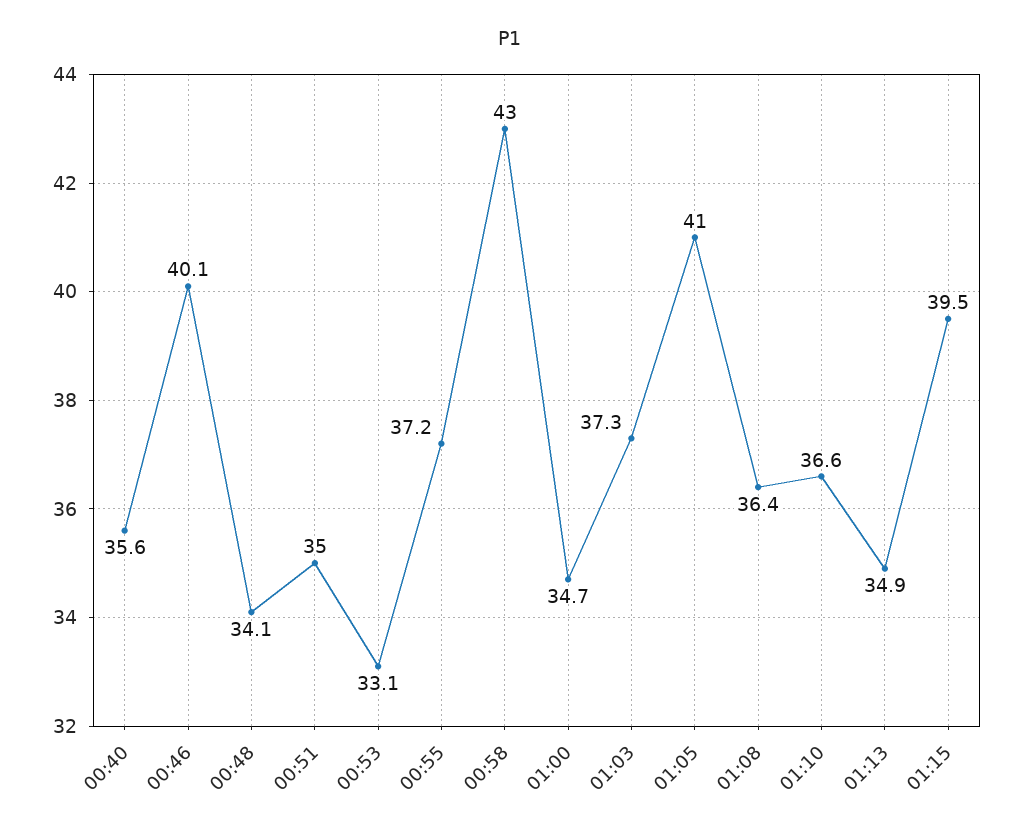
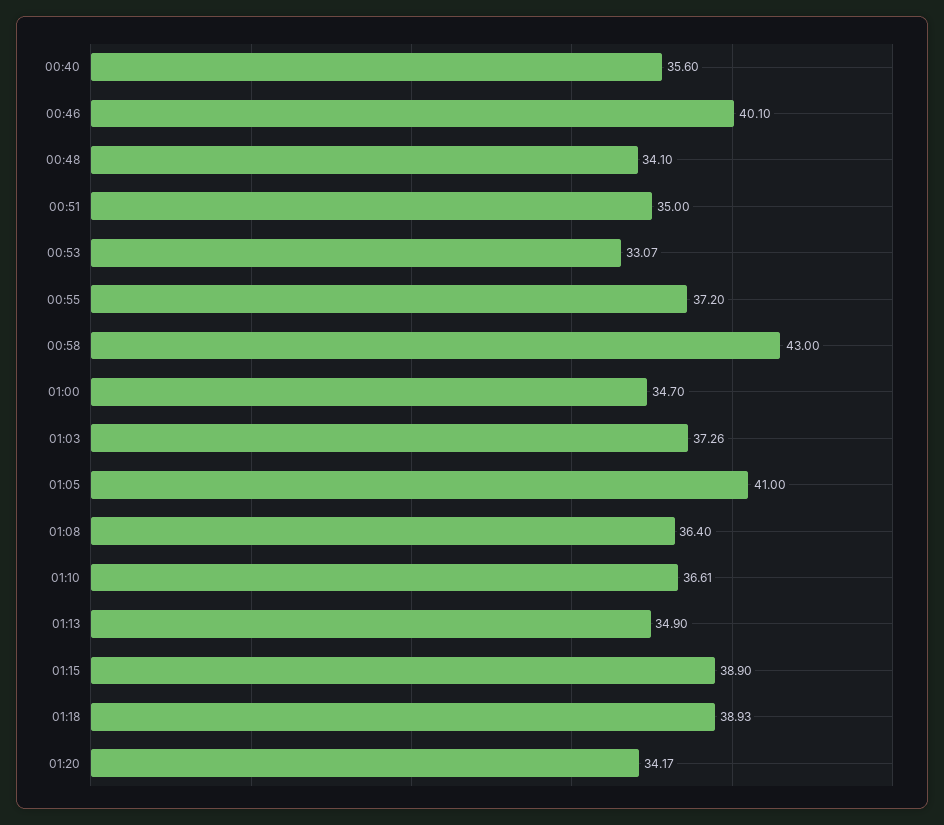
01:15: 39.5 -> 38.9
01:18: none -> 38.93
01:20: none -> 34.17

